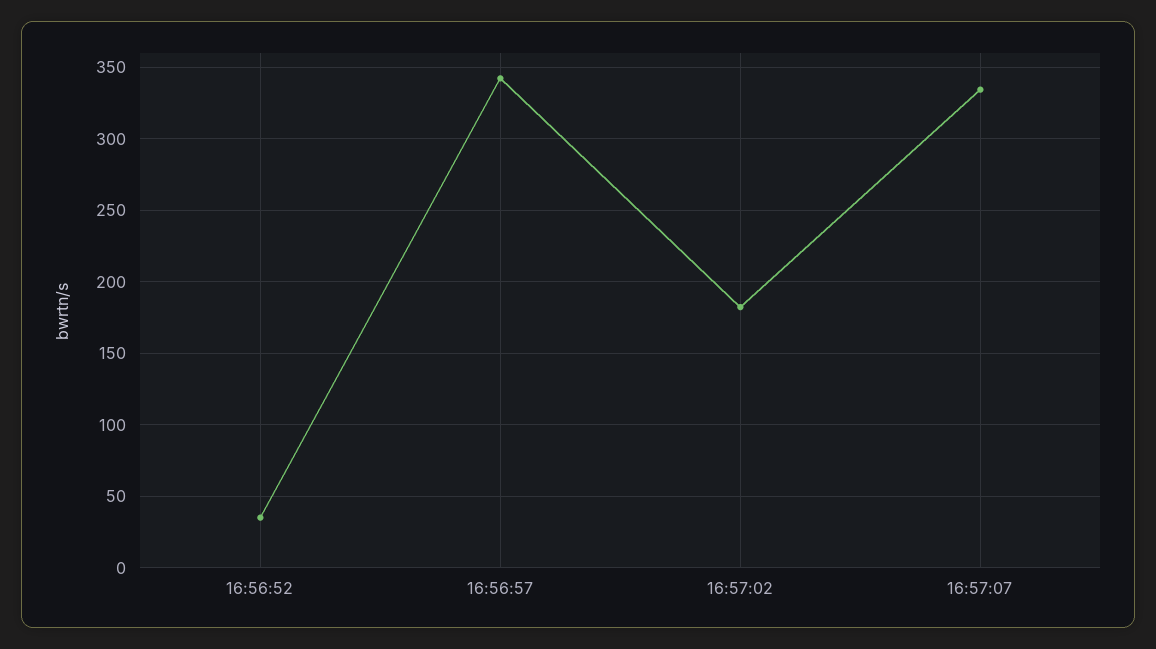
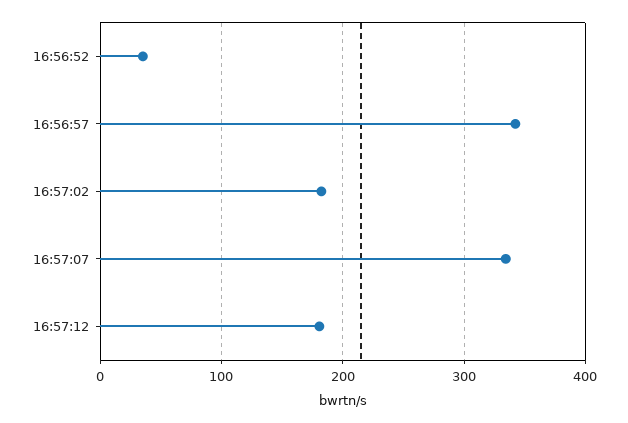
16:57:12: none -> 180

